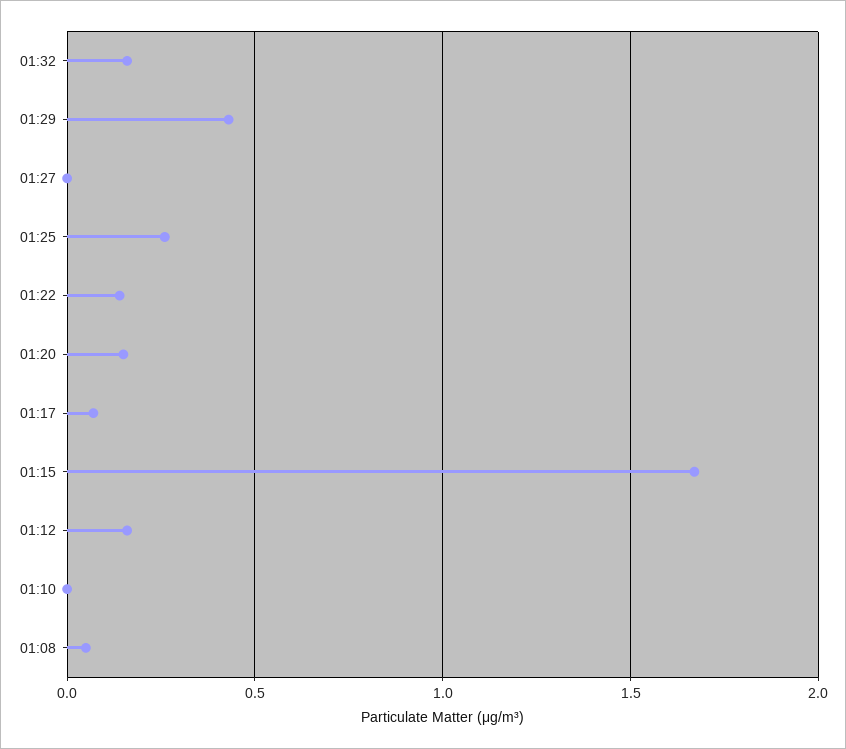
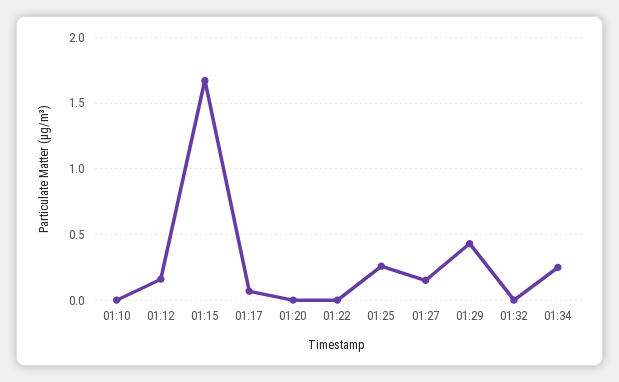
01:32: 0.15 -> 0
01:27: 0 -> 0.15
01:22: 0.15 -> 0
01:20: 0.15 -> 0
01:08: 0.05 -> none
01:34: none -> 0.25

